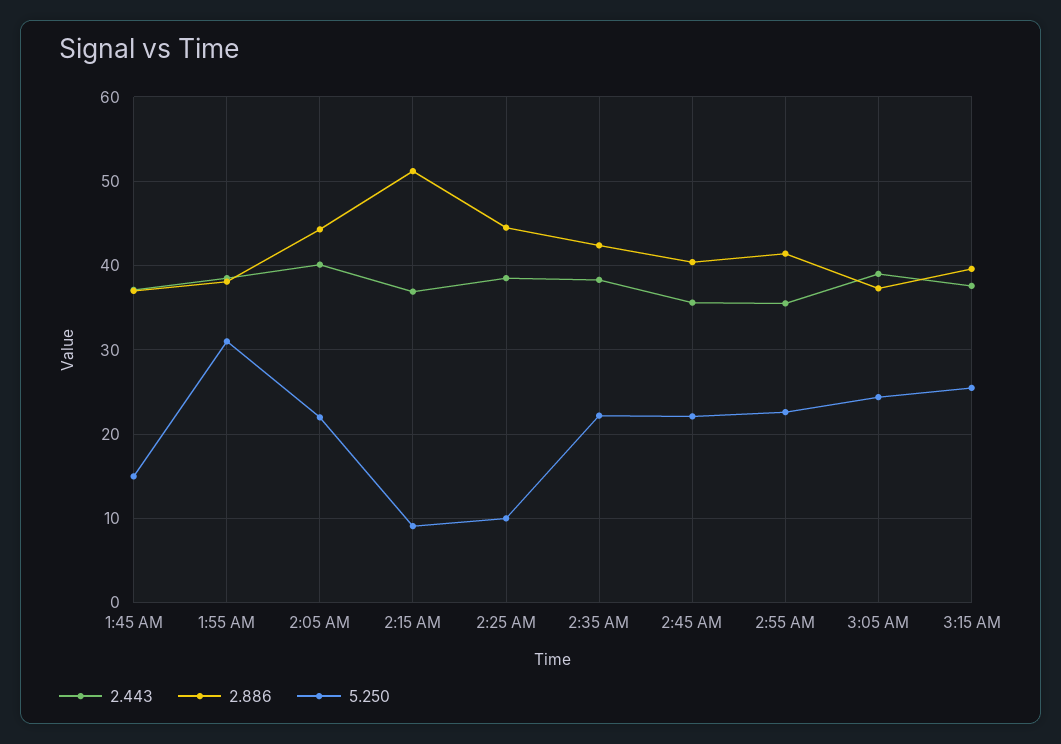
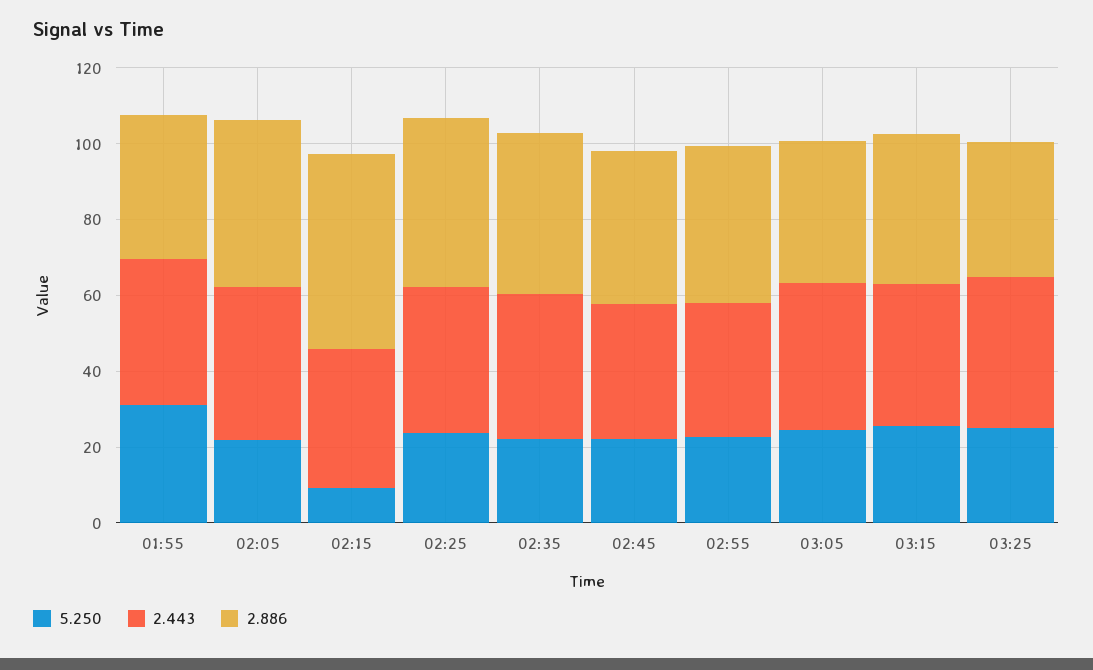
2.443, 1:45 AM: 37 -> none
2.886, 1:45 AM: 37 -> none
5.250, 1:45 AM: 15 -> none
5.250, 2:25 AM: 10 -> 25
5.250, 03:25: none -> 25
2.443, 03:25: none -> 40
2.886, 03:25: none -> 35

